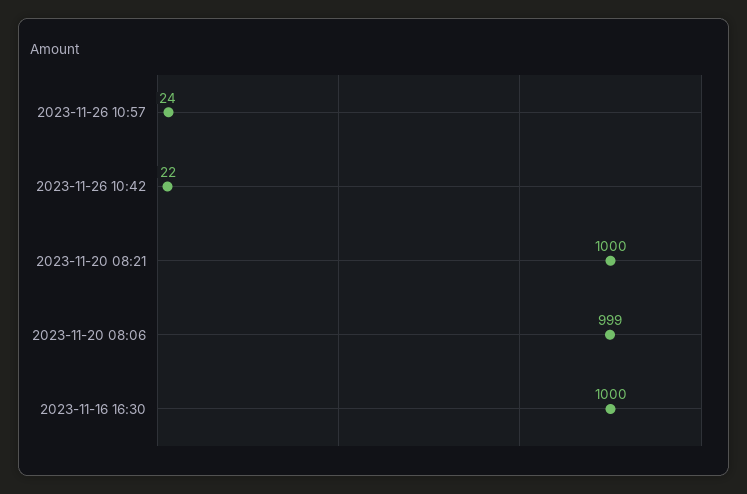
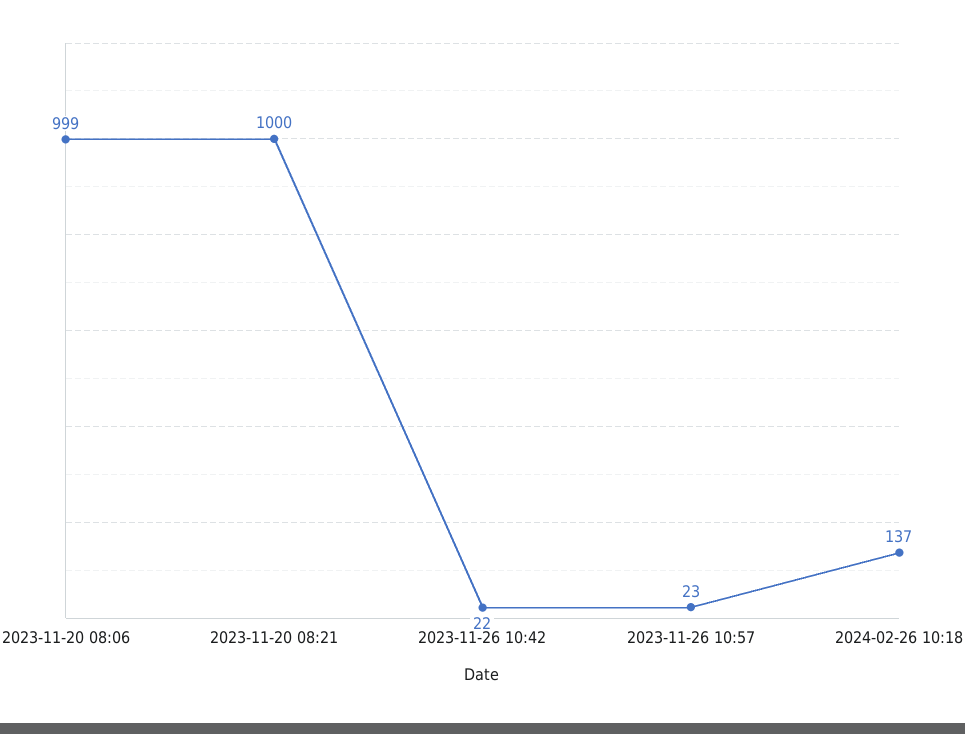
2023-11-26 10:57: 24 -> 23
2023-11-16 16:30: 1000 -> none
2024-02-26 10:18: none -> 137

